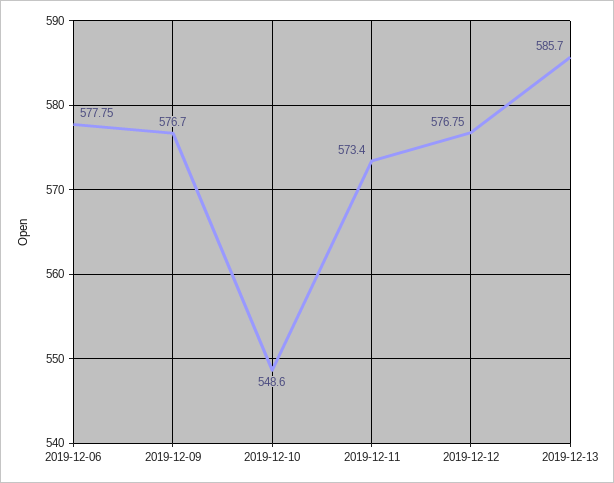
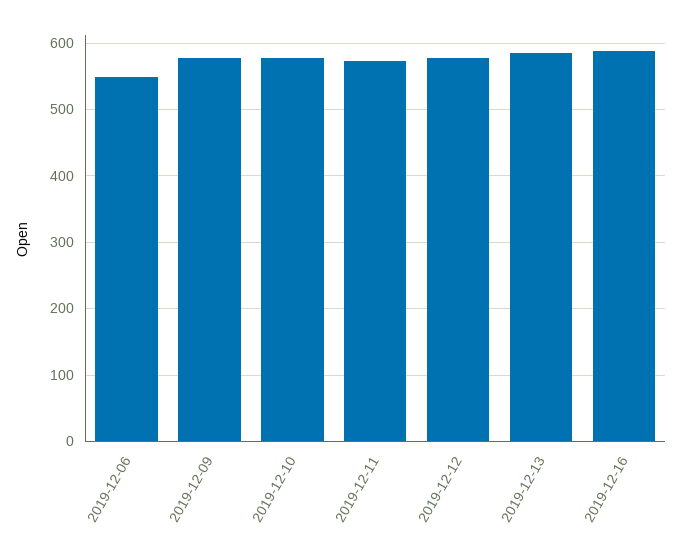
2019-12-06: 577.75 -> 550
2019-12-10: 548.6 -> 580
2019-12-16: none -> 590

